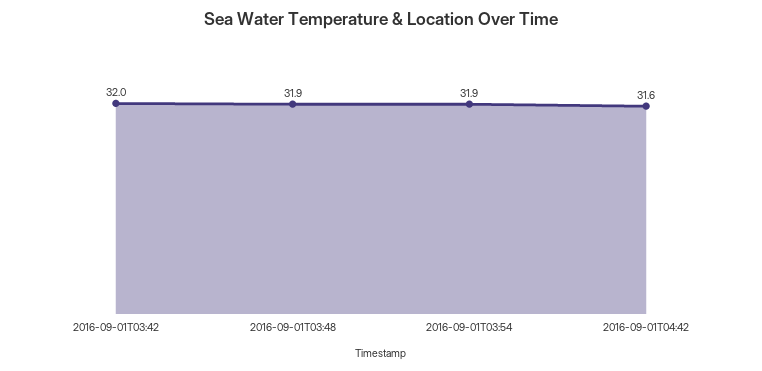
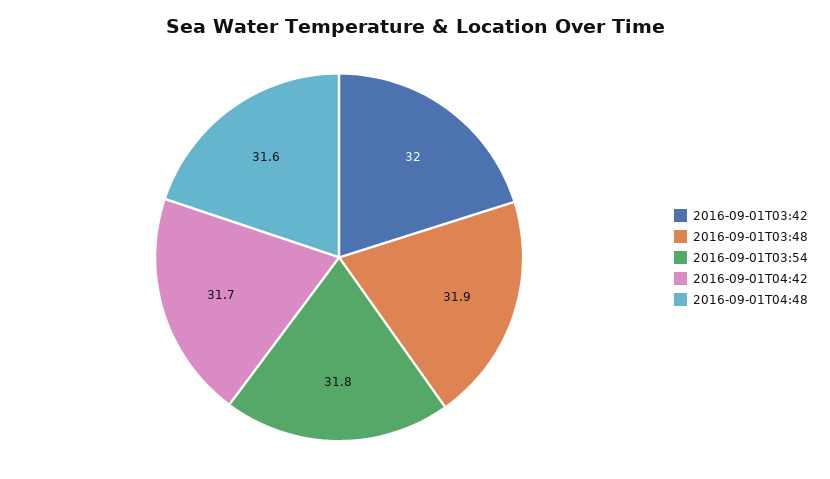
2016-09-01T03:54: 31.9 -> 31.8
2016-09-01T04:42: 31.6 -> 31.7
2016-09-01T04:48: none -> 31.6

